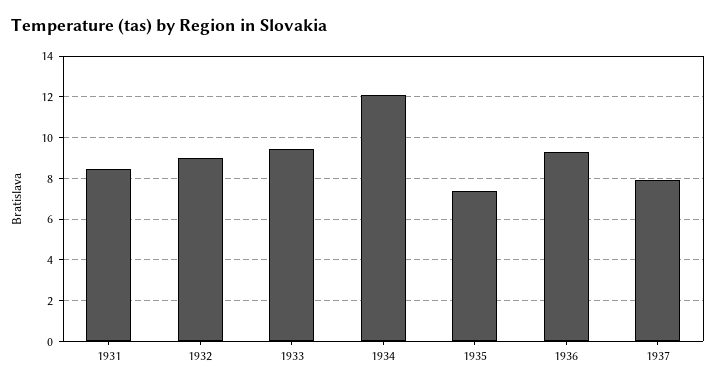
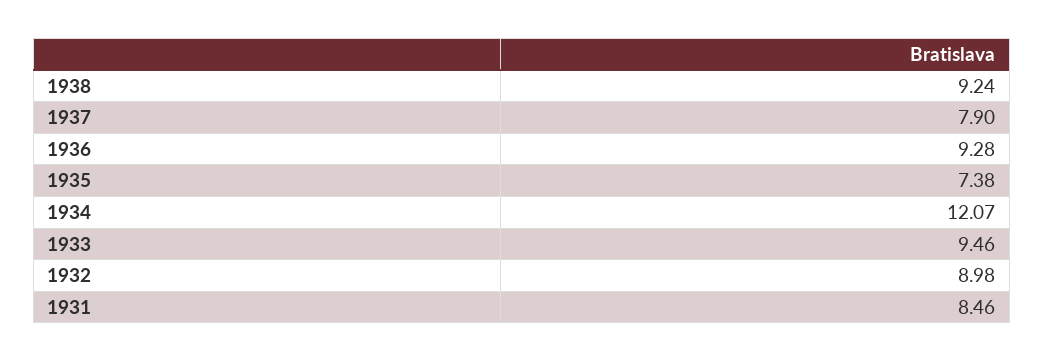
1938: none -> 9.24

